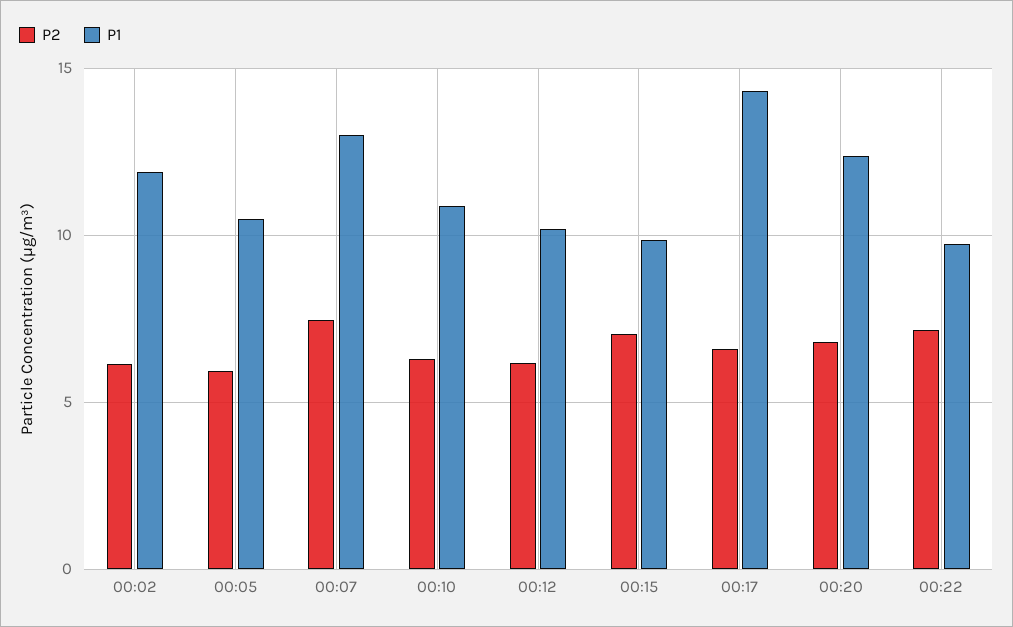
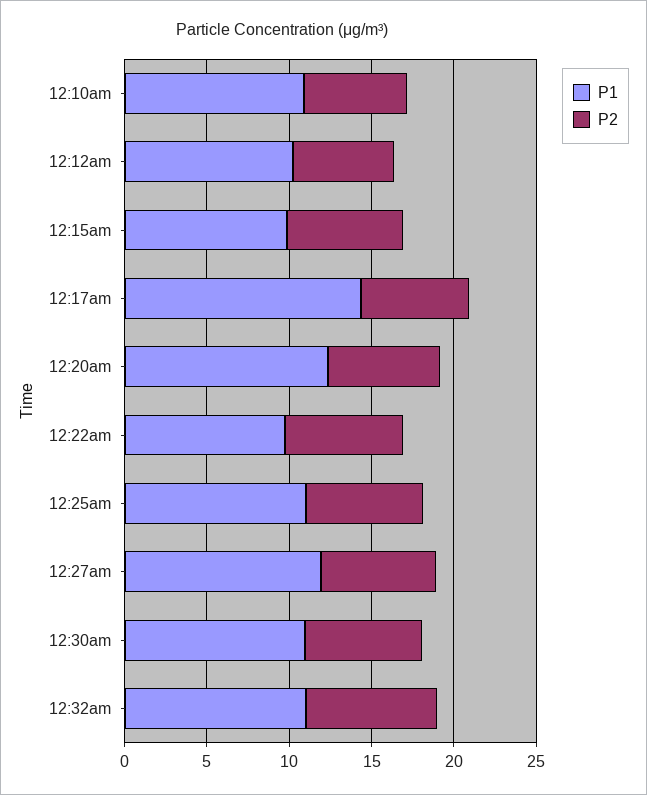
P2, 00:02: 6 -> none
P1, 00:02: 12 -> none
P2, 00:05: 6 -> none
P1, 00:05: 10.5 -> none
P2, 00:07: 7.5 -> none
P1, 00:07: 13 -> none
P1, 12:25am: none -> 11
P2, 12:25am: none -> 7
P1, 12:27am: none -> 12
P2, 12:27am: none -> 7
P1, 12:30am: none -> 11
P2, 12:30am: none -> 7
P1, 12:32am: none -> 11
P2, 12:32am: none -> 8

